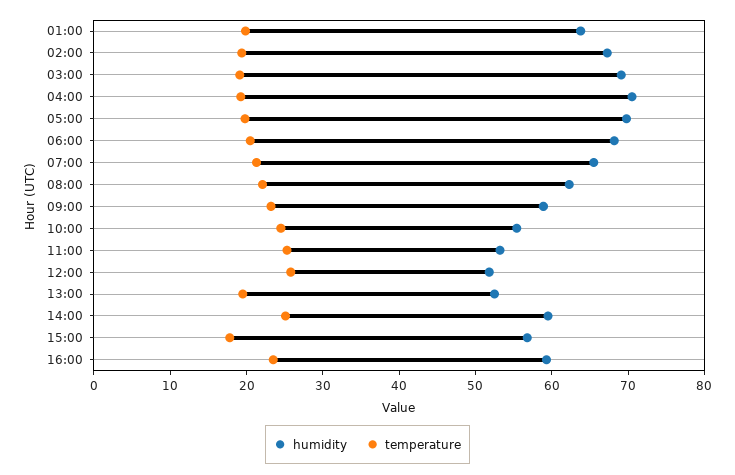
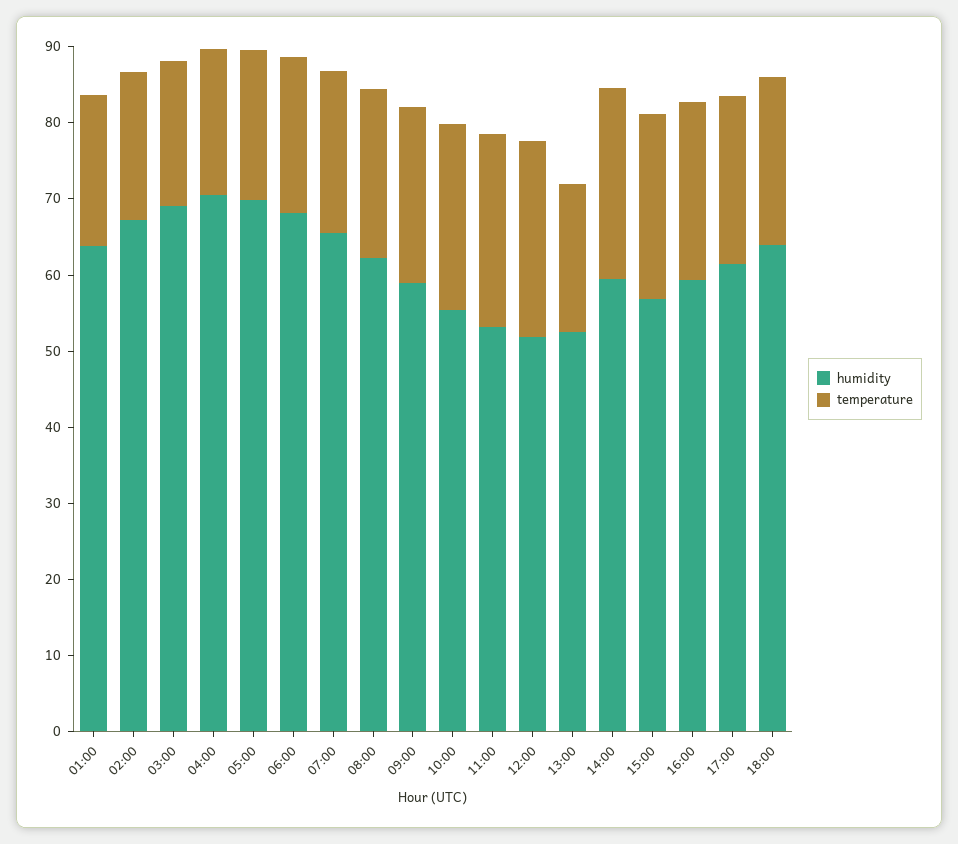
temperature, 15:00: 18 -> 24
humidity, 17:00: none -> 62
temperature, 17:00: none -> 22
humidity, 18:00: none -> 64
temperature, 18:00: none -> 22

